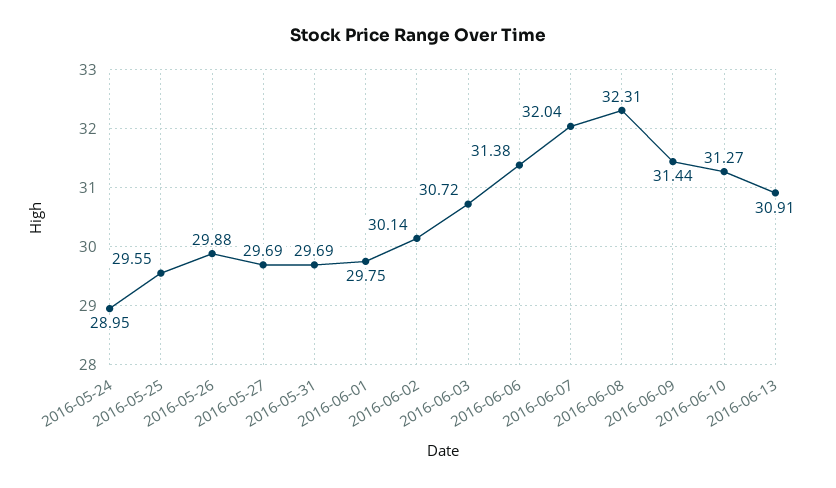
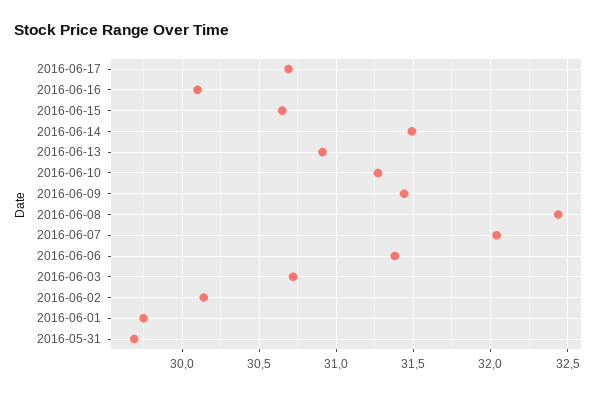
2016-05-24: 28.95 -> none
2016-05-25: 29.55 -> none
2016-05-26: 29.88 -> none
2016-05-27: 29.69 -> none
2016-06-08: 32.31 -> 32.45
2016-06-17: none -> 30.7
2016-06-16: none -> 30.1
2016-06-15: none -> 30.65
2016-06-14: none -> 31.5

